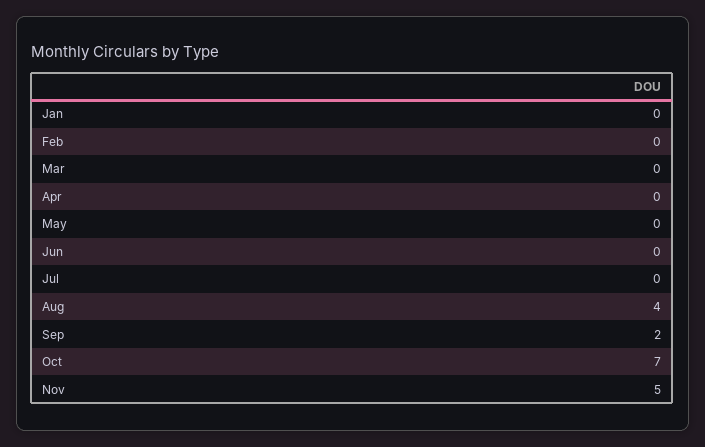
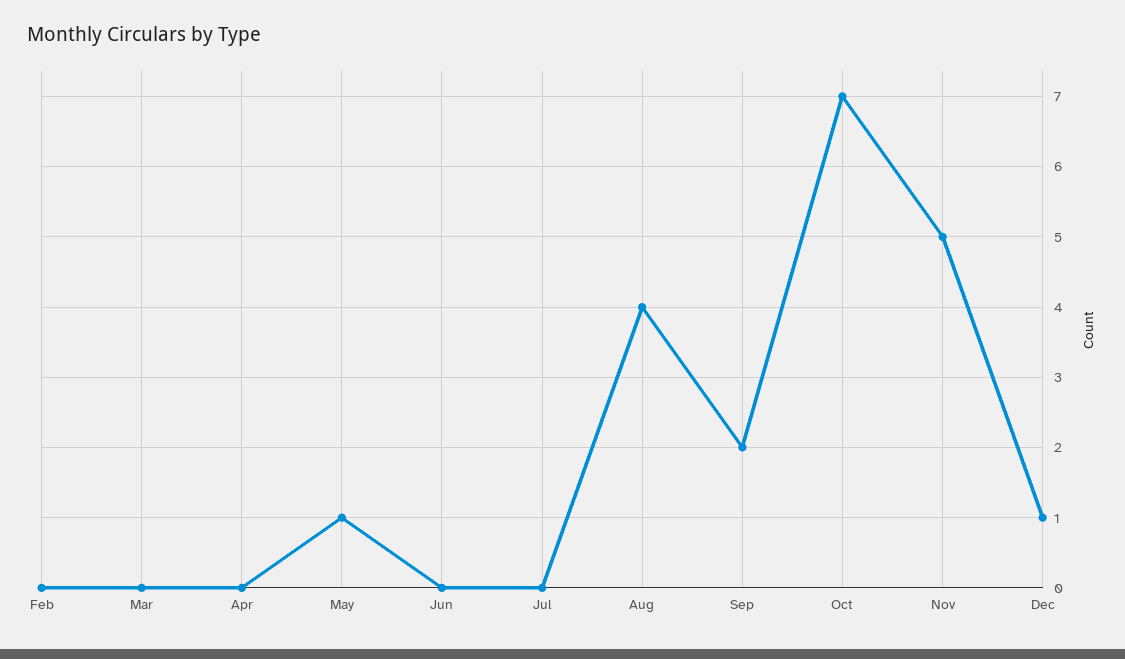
Jan: 0 -> none
May: 0 -> 1
Dec: none -> 1

